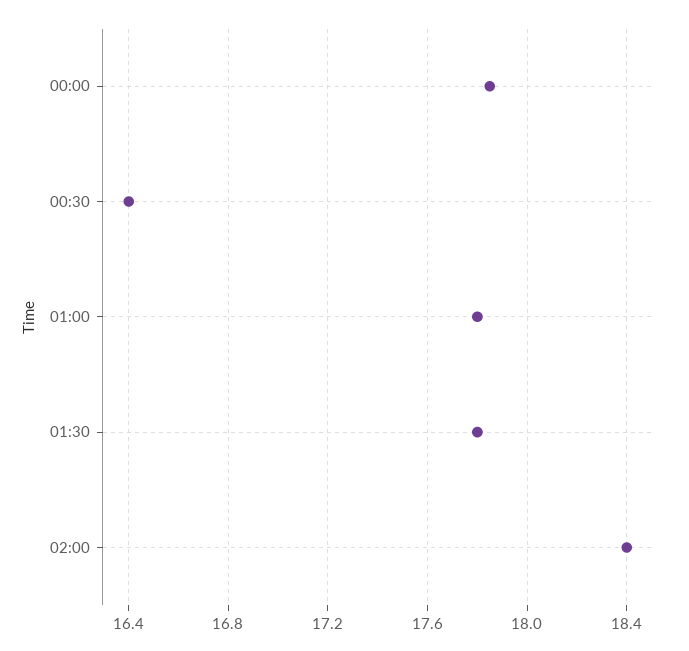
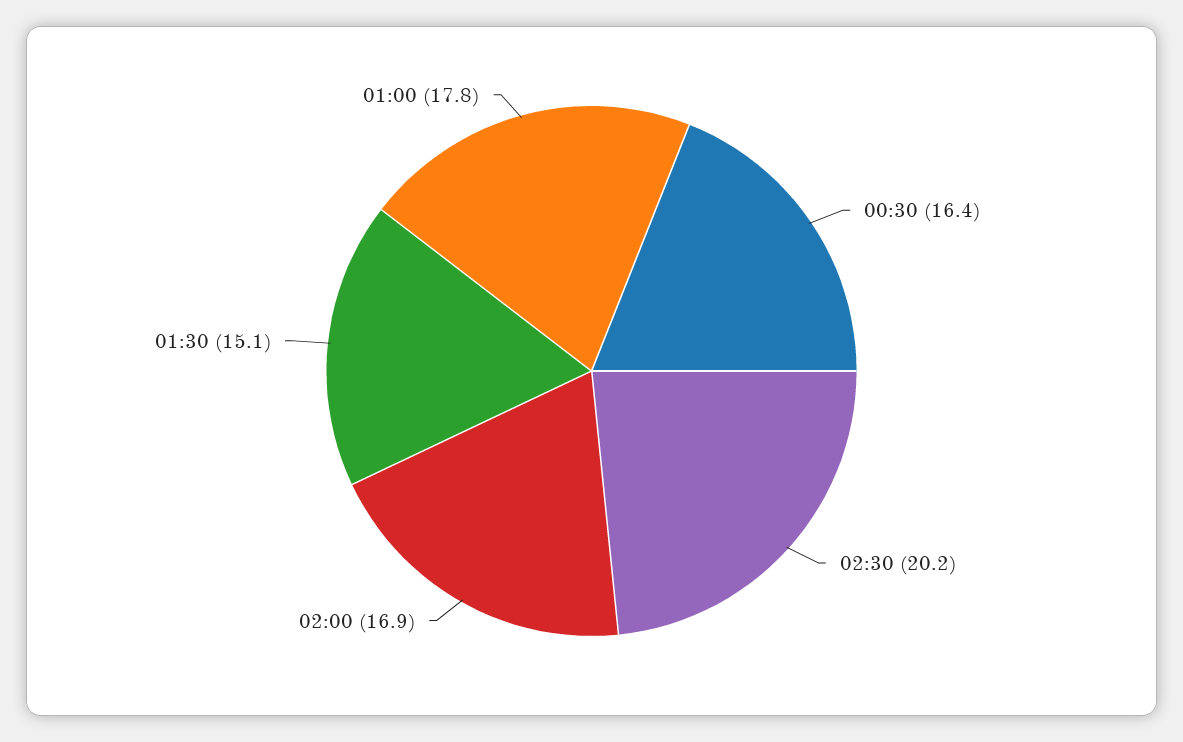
00:00: 17.85 -> none
01:30: 17.8 -> 15.1
02:00: 18.4 -> 16.9
02:30: none -> 20.2

